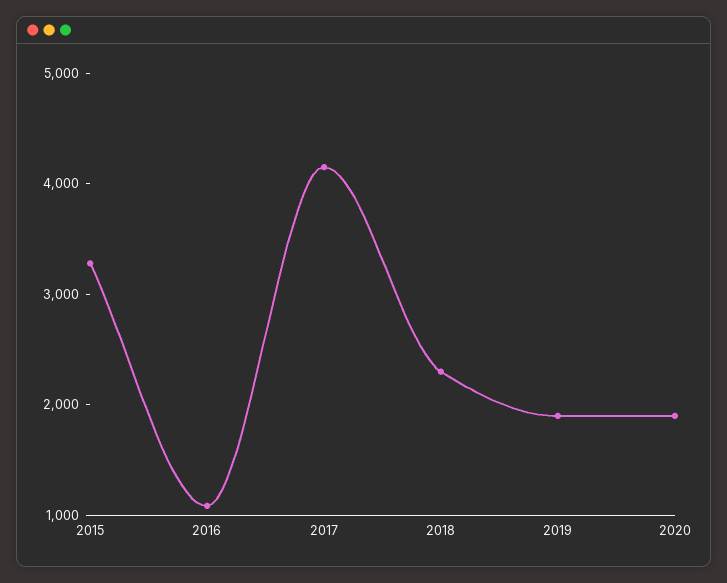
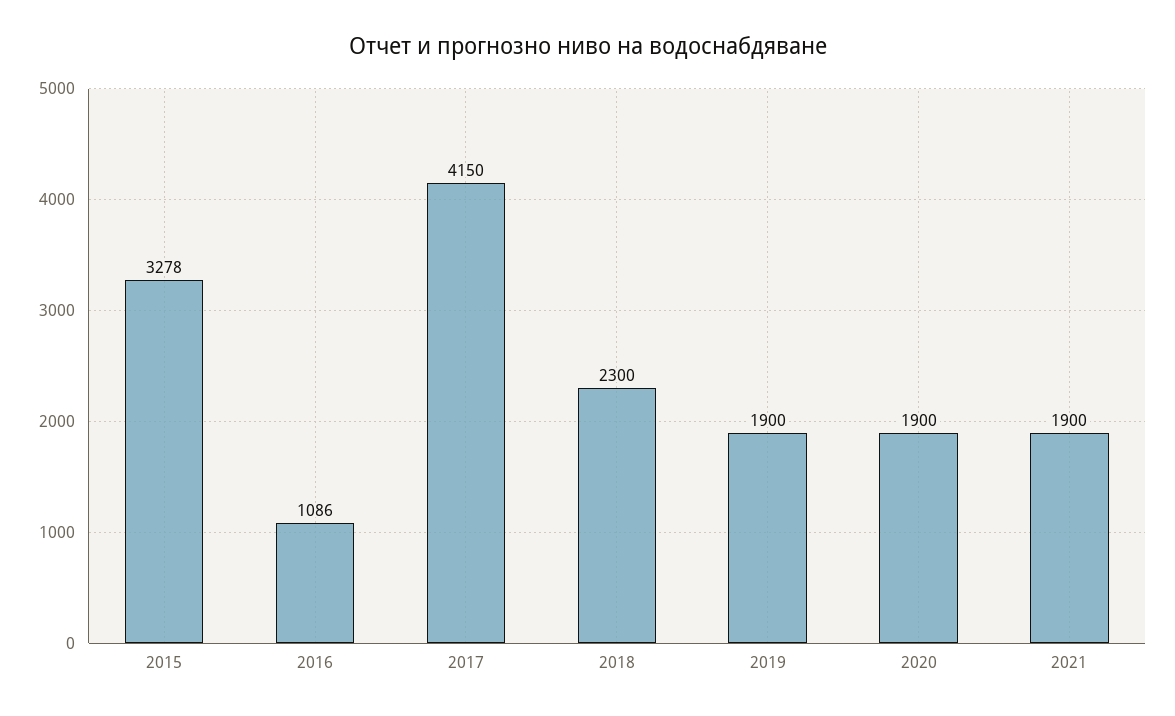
2021: none -> 1900

